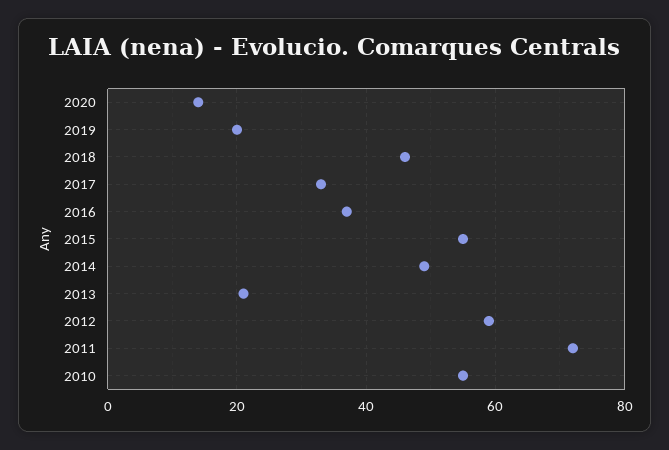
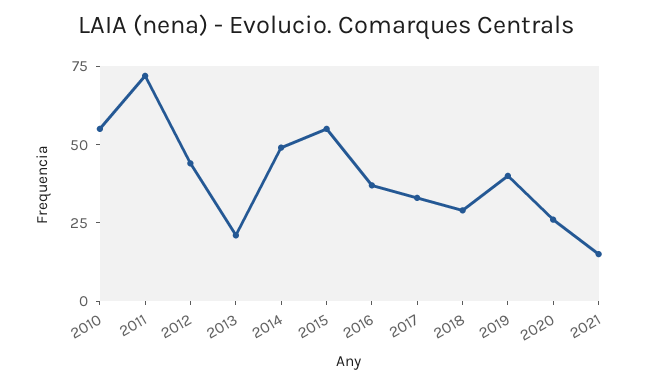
2020: 15 -> 25
2019: 20 -> 40
2018: 45 -> 30
2012: 60 -> 45
2021: none -> 15

